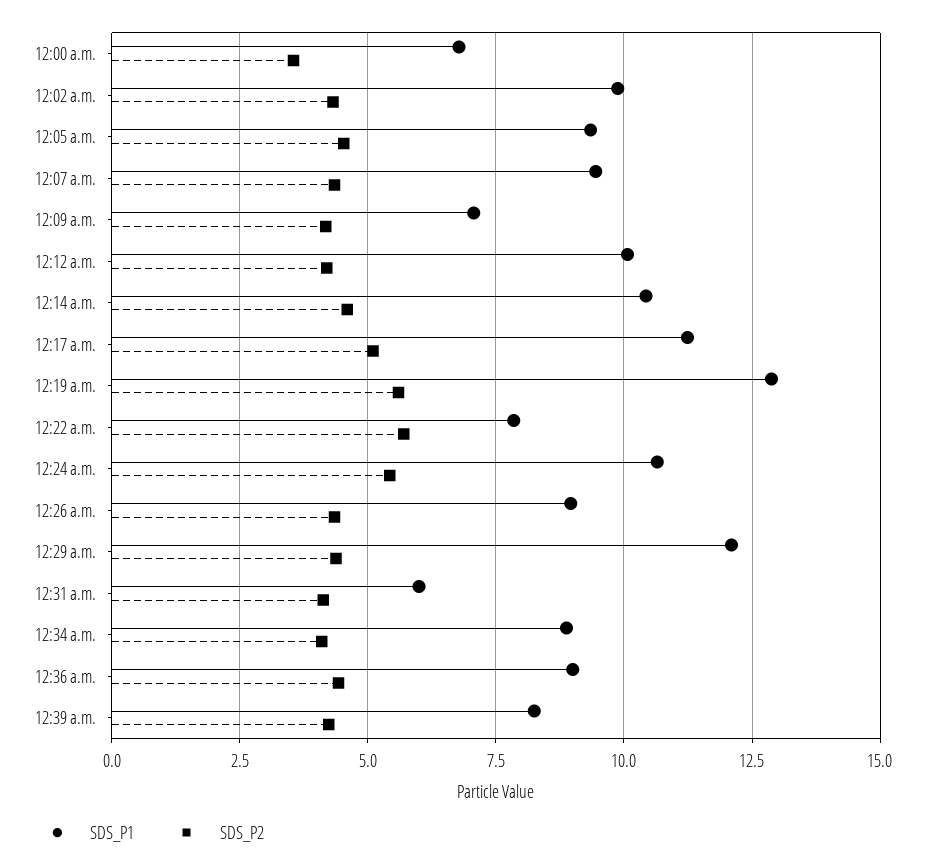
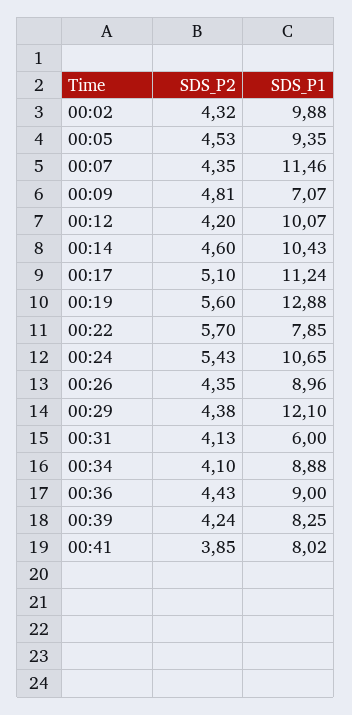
SDS_P1, 12:00 a.m.: 6.75 -> none
SDS_P2, 12:00 a.m.: 3.5 -> none
SDS_P1, 12:07 a.m.: 9.5 -> 11.46
SDS_P2, 12:09 a.m.: 4.25 -> 4.81
SDS_P2, 00:41: none -> 3.85
SDS_P1, 00:41: none -> 8.02

